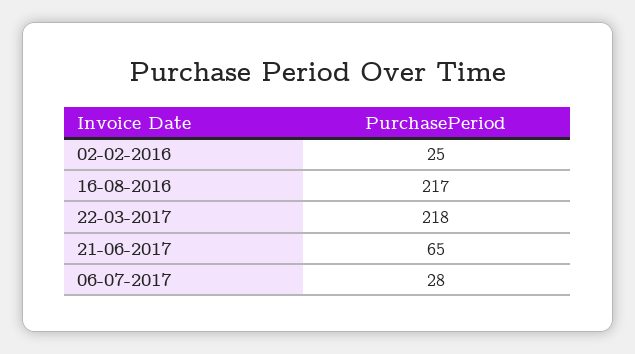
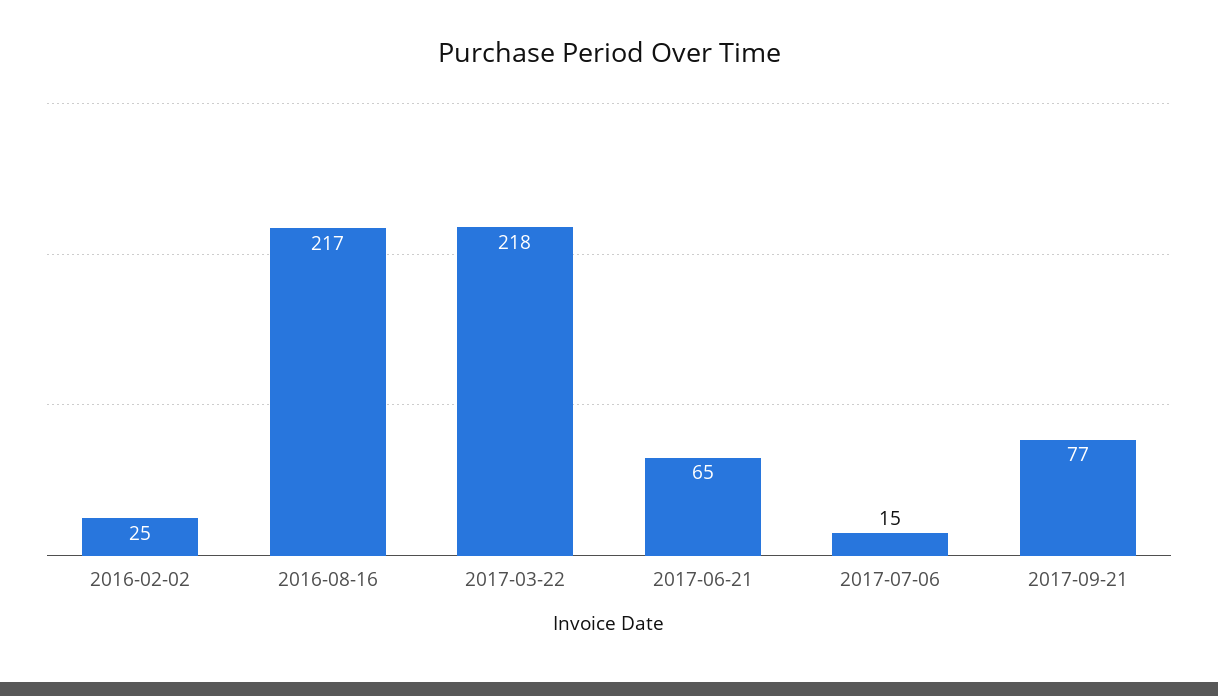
06-07-2017: 28 -> 15
2017-09-21: none -> 77

